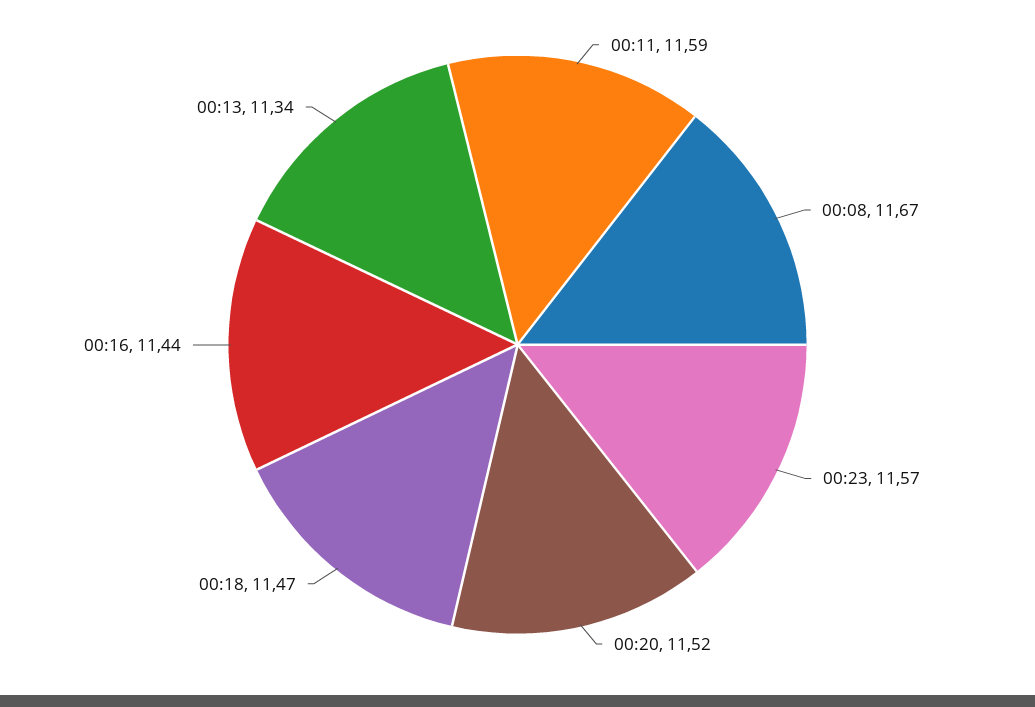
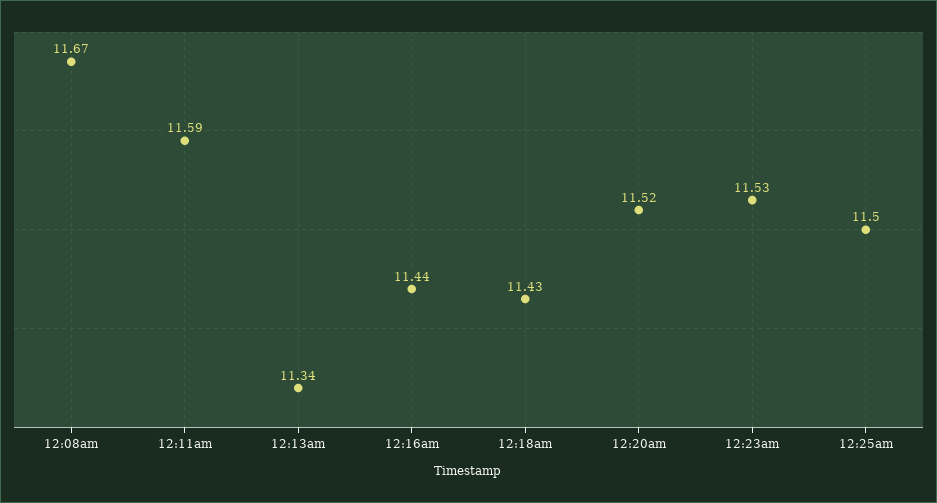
00:23: 11.57 -> 11.53
00:18: 11.47 -> 11.43
12:25am: none -> 11.5

